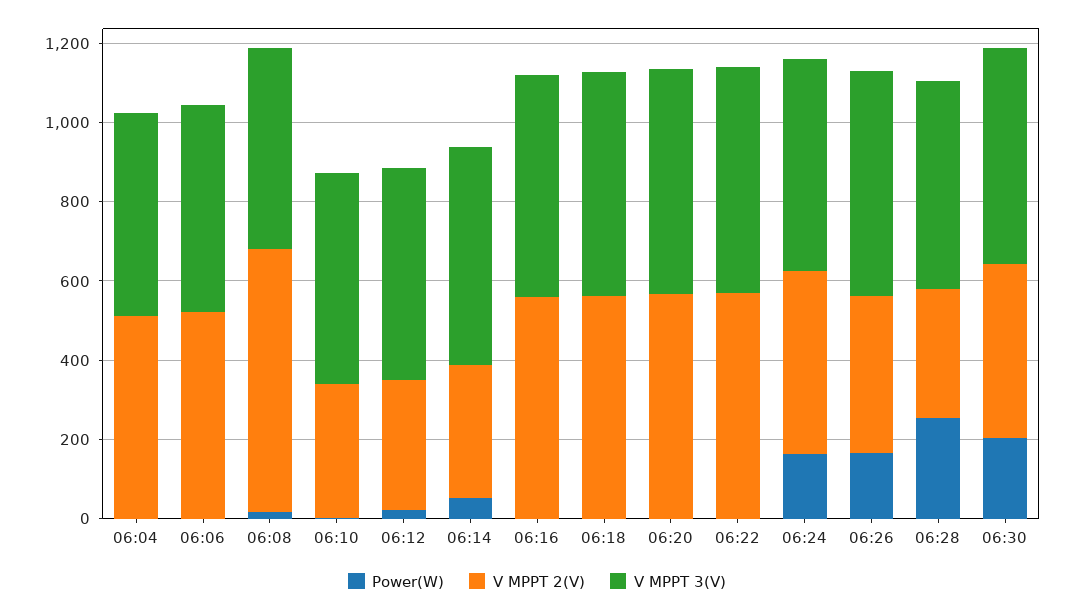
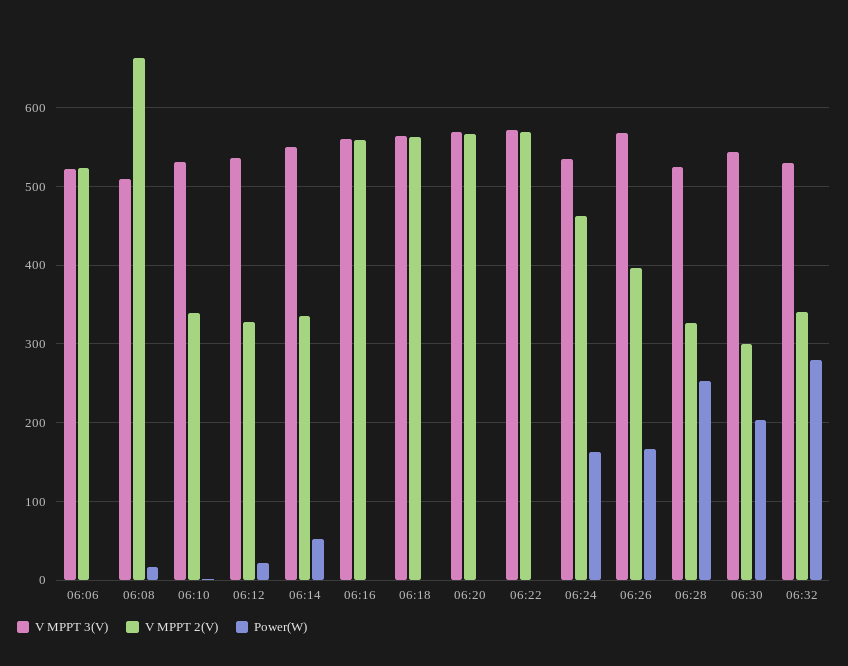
Power(W), 06:04: 0 -> none
V MPPT 2(V), 06:04: 500 -> none
V MPPT 3(V), 06:04: 500 -> none
V MPPT 2(V), 06:30: 450 -> 300
V MPPT 3(V), 06:32: none -> 530
V MPPT 2(V), 06:32: none -> 340
Power(W), 06:32: none -> 280

